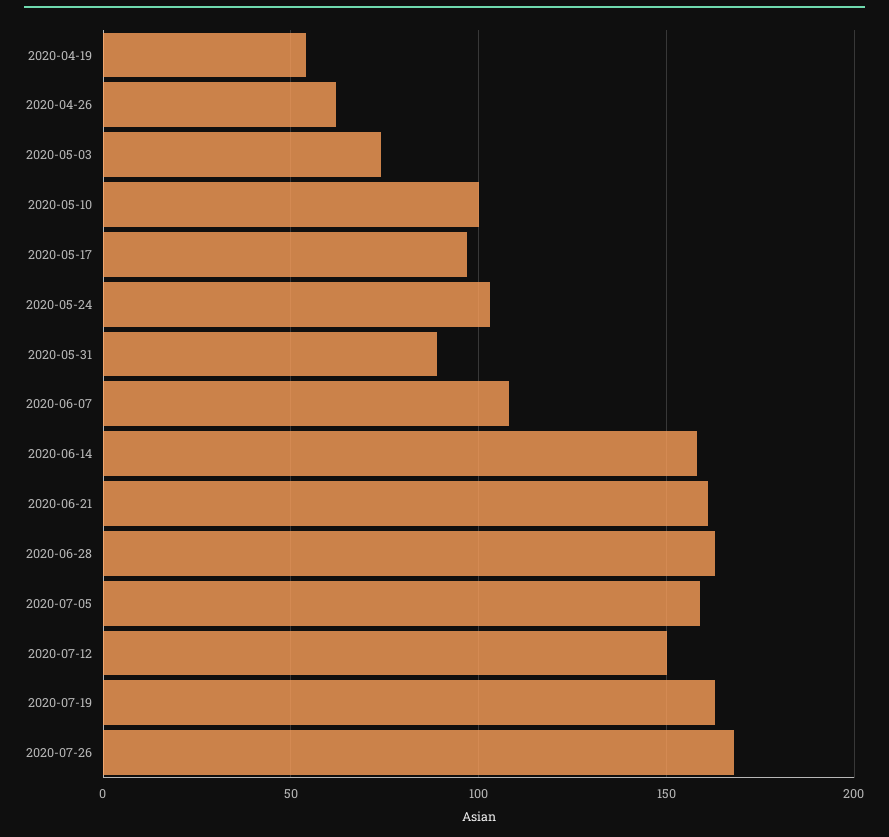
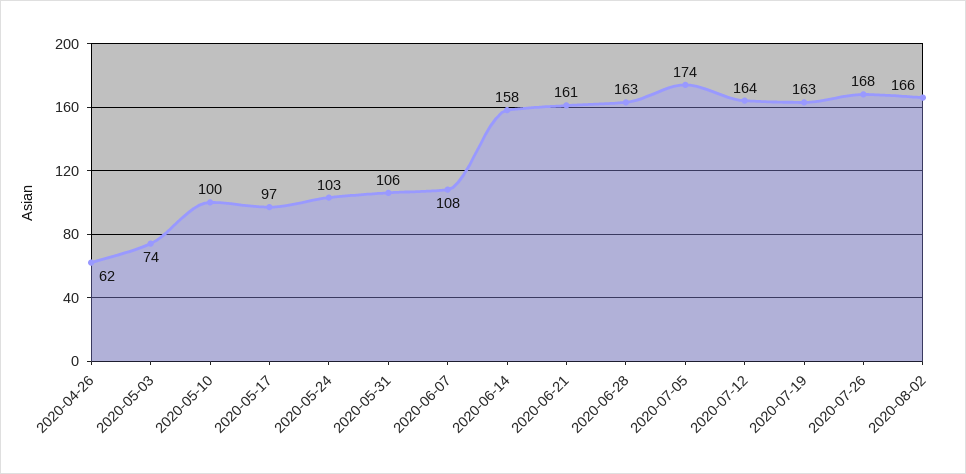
2020-04-19: 55 -> none
2020-05-31: 90 -> 106
2020-07-05: 160 -> 174
2020-07-12: 150 -> 164
2020-08-02: none -> 166

